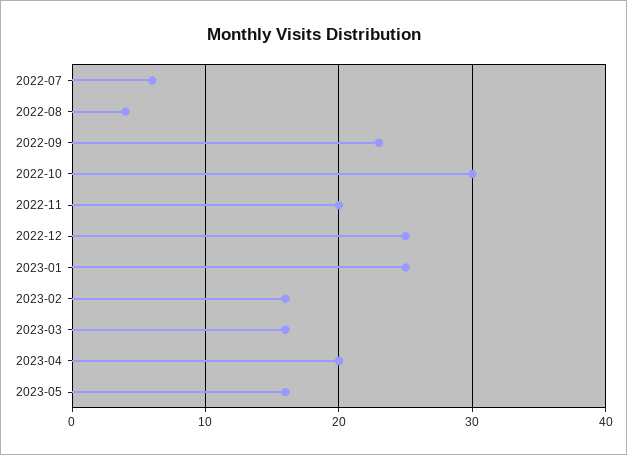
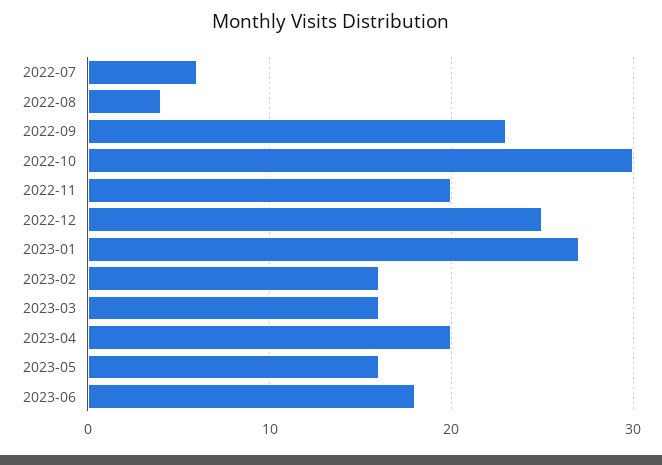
2023-01: 25 -> 27
2023-06: none -> 18

